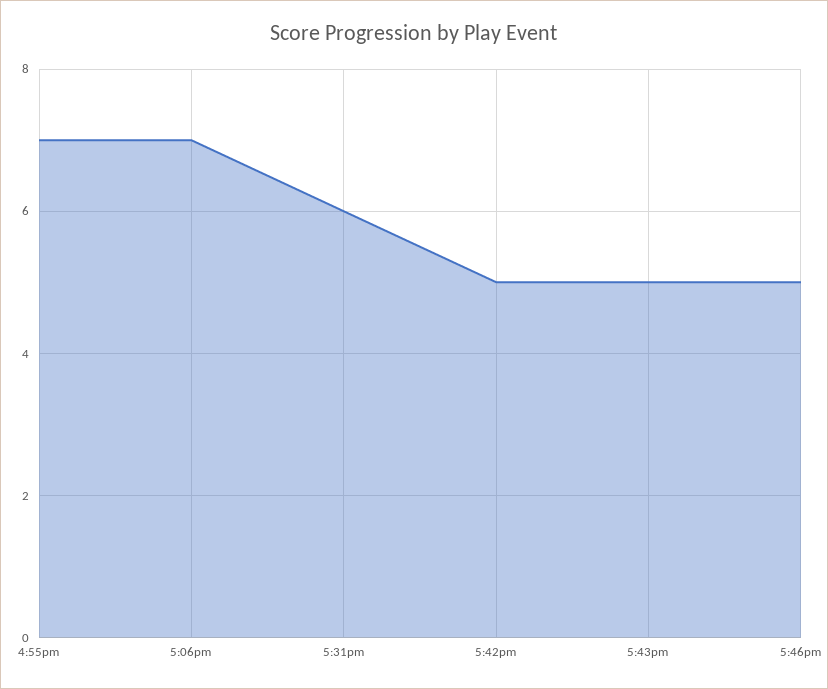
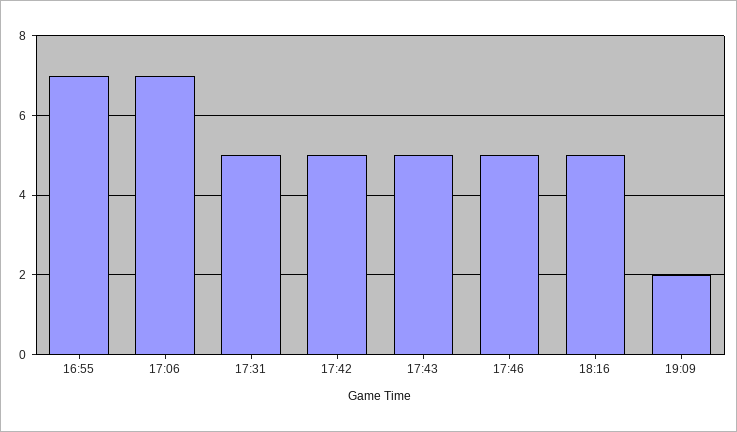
5:31pm: 6 -> 5
18:16: none -> 5
19:09: none -> 2

